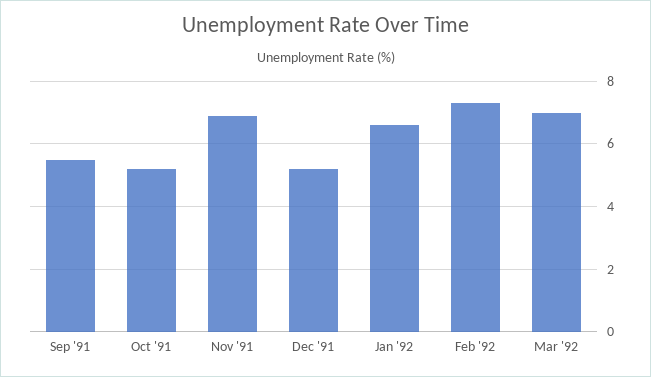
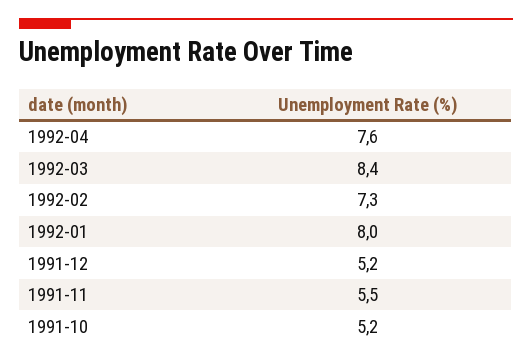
Sep '91: 5.5 -> none
Nov '91: 7 -> 5.5
Jan '92: 6.5 -> 8
Mar '92: 7 -> 8.4
1992-04: none -> 7.6

